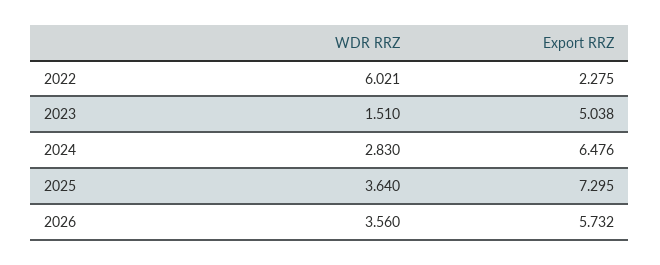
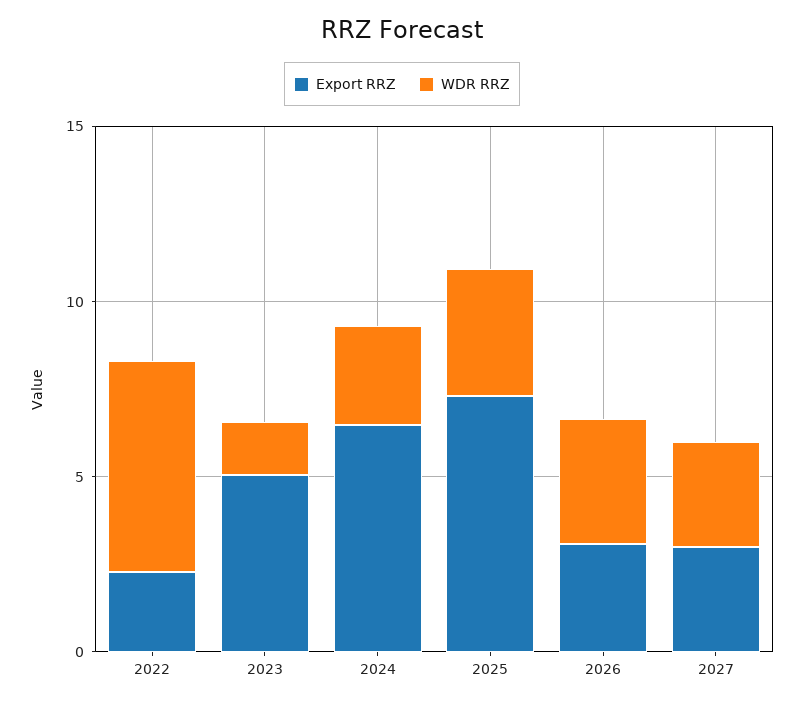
Export RRZ, 2026: 5.732 -> 3
Export RRZ, 2027: none -> 3
WDR RRZ, 2027: none -> 3

